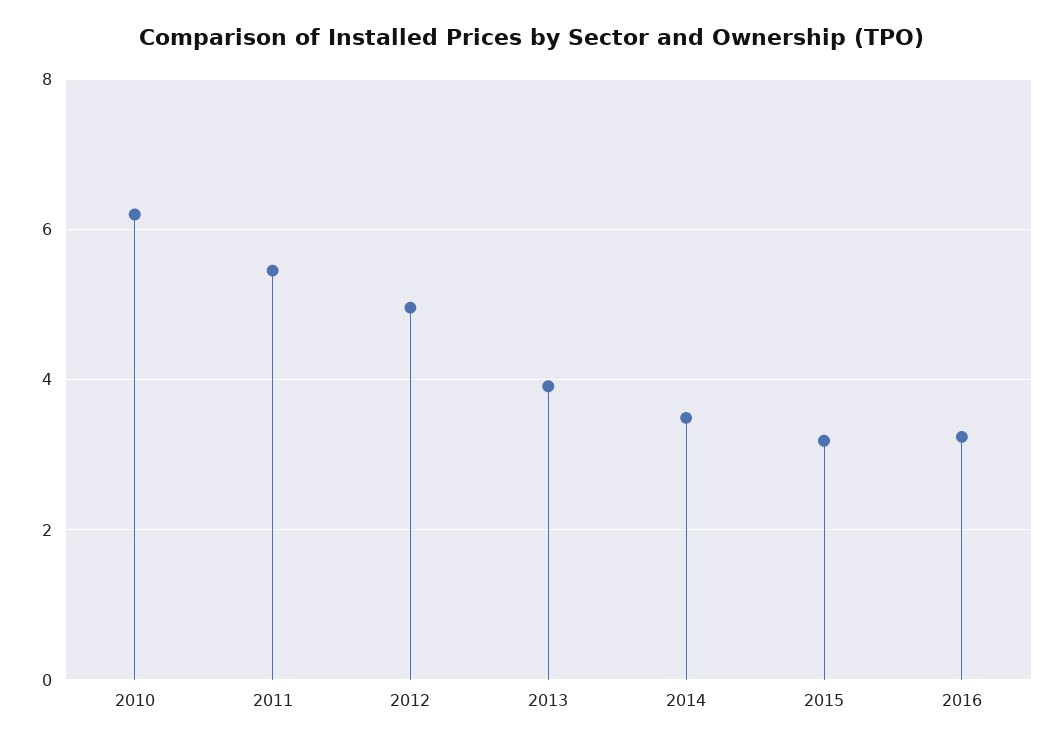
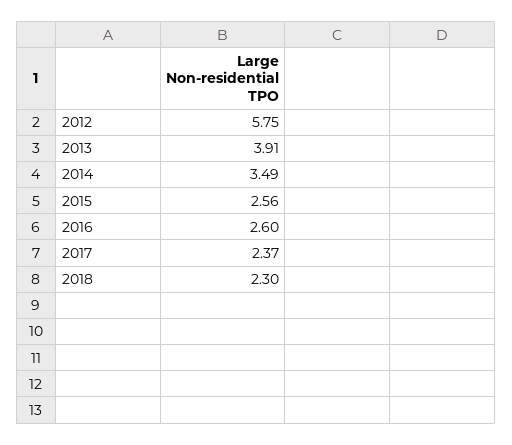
2010: 6.2 -> none
2011: 5.4 -> none
2012: 5 -> 5.75
2015: 3.2 -> 2.56
2016: 3.2 -> 2.6
2017: none -> 2.37
2018: none -> 2.3

